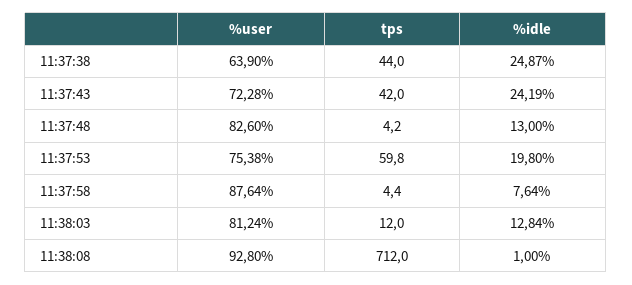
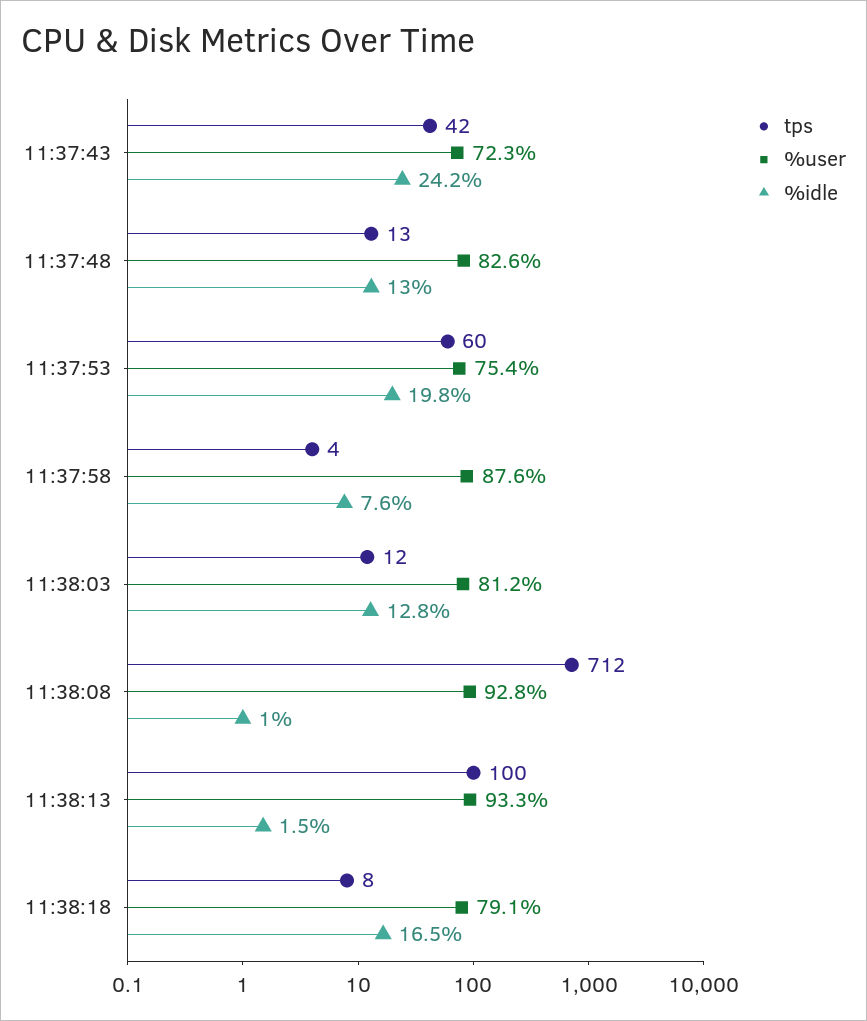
%user, 11:37:38: 63.9 -> none
tps, 11:37:38: 44 -> none
%idle, 11:37:38: 24.87 -> none
tps, 11:37:48: 4.2 -> 13
tps, 11:38:13: none -> 100
%user, 11:38:13: none -> 93.3
%idle, 11:38:13: none -> 1.5
tps, 11:38:18: none -> 8
%user, 11:38:18: none -> 79.1
%idle, 11:38:18: none -> 16.5

